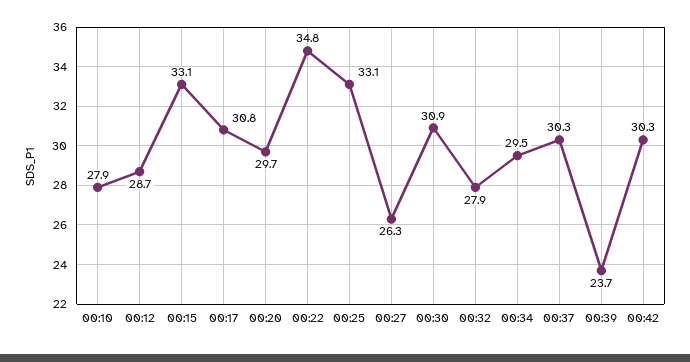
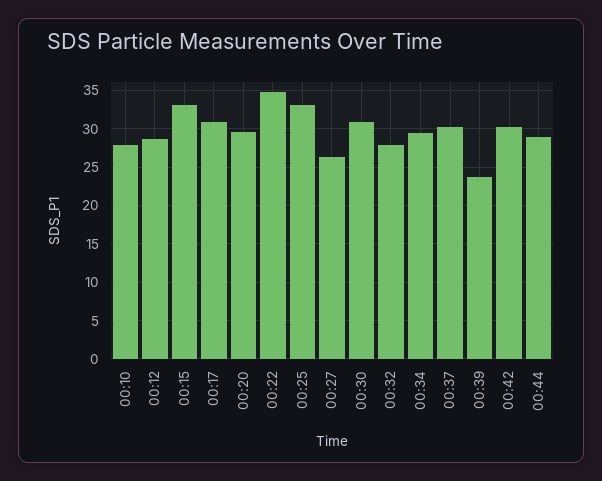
00:44: none -> 29

